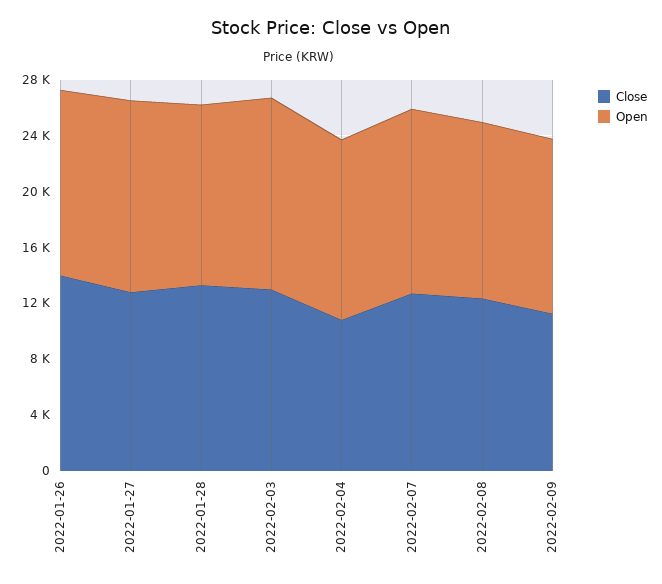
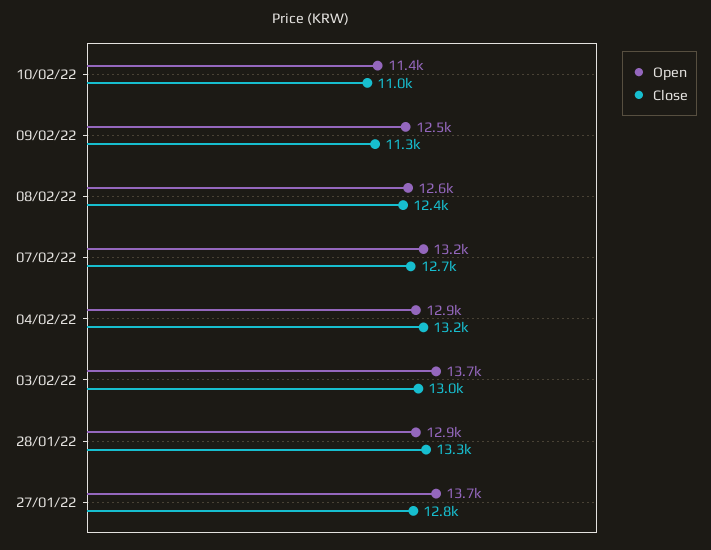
Close, 2022-01-26: 14000 -> none
Open, 2022-01-26: 13000 -> none
Close, 2022-02-04: 11000 -> 13200
Open, 10/02/22: none -> 11400
Close, 10/02/22: none -> 11000

